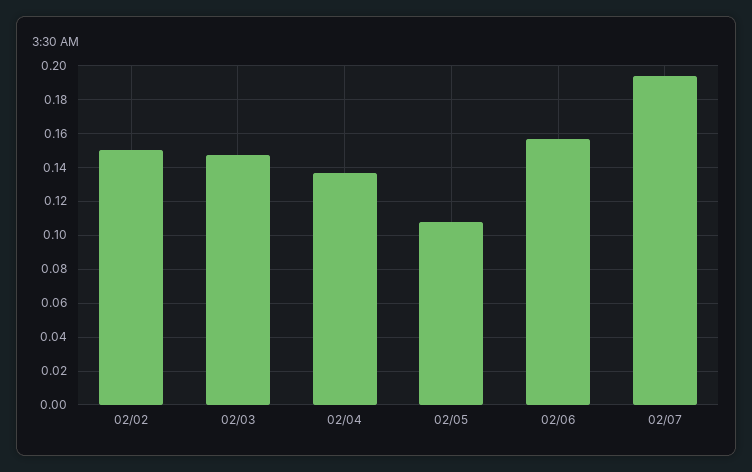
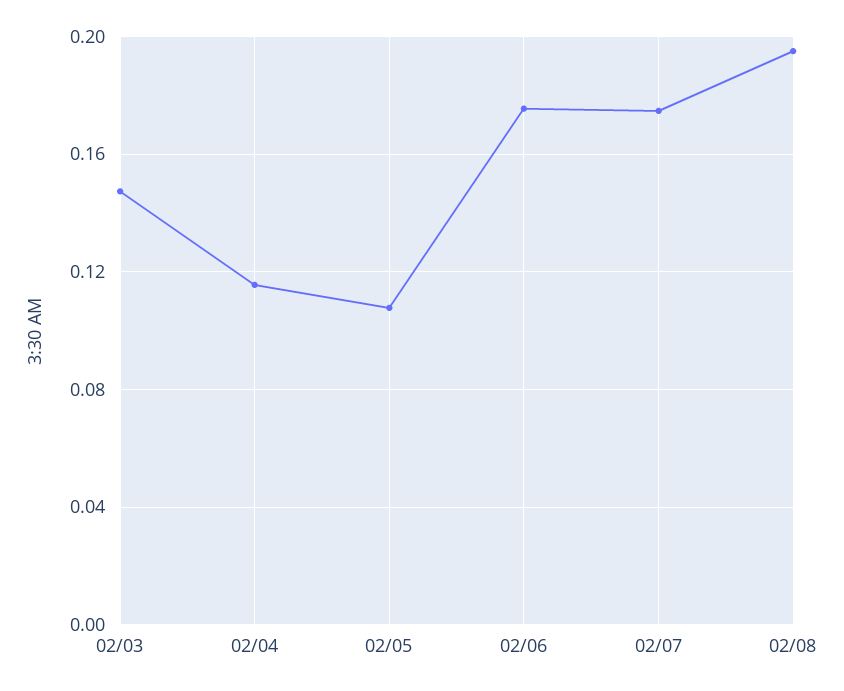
02/02: 0.15 -> none
02/04: 0.135 -> 0.115
02/06: 0.155 -> 0.175
02/07: 0.195 -> 0.175
02/08: none -> 0.195

